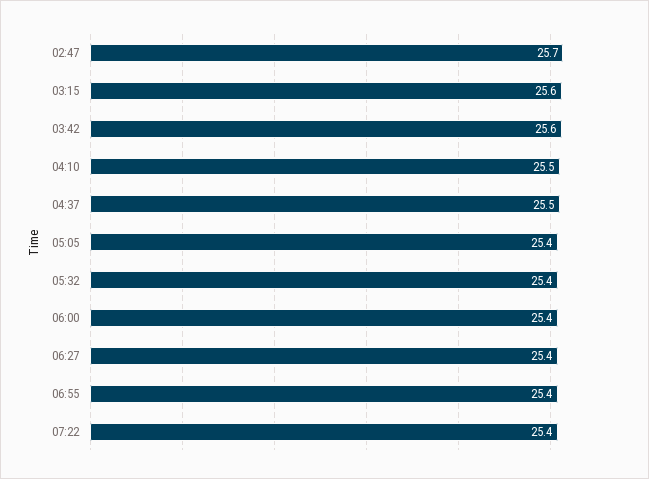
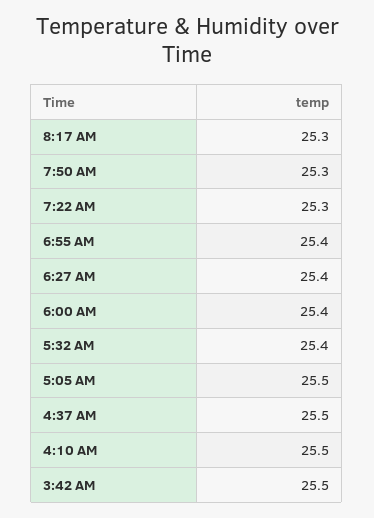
02:47: 25.7 -> none
03:15: 25.6 -> none
03:42: 25.6 -> 25.5
05:05: 25.4 -> 25.5
07:22: 25.4 -> 25.3
8:17 AM: none -> 25.3
7:50 AM: none -> 25.3

